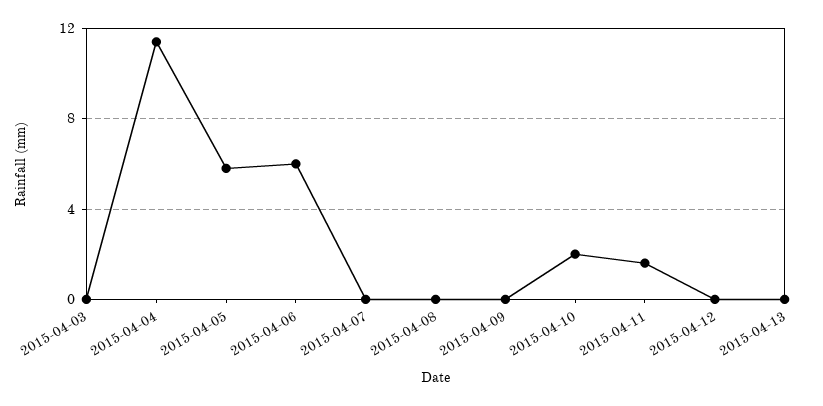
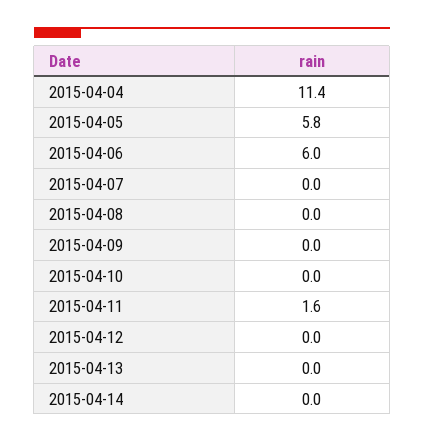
2015-04-03: 0 -> none
2015-04-10: 2 -> 0
2015-04-14: none -> 0

